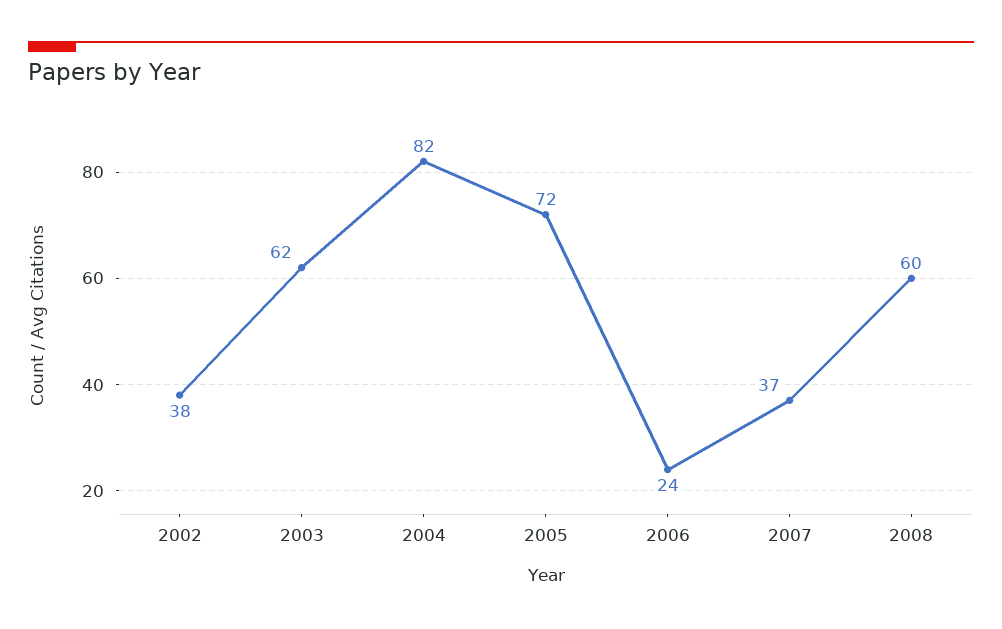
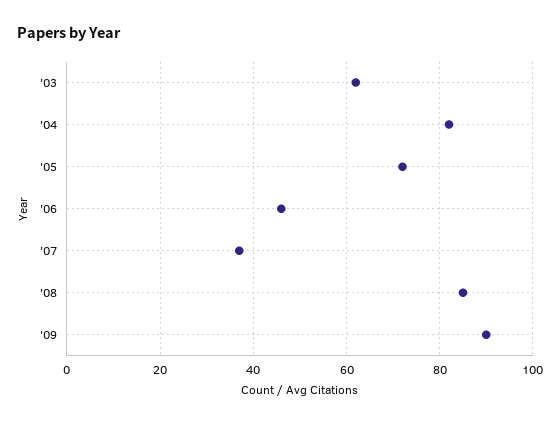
2002: 38 -> none
2006: 24 -> 45
2008: 60 -> 85
'09: none -> 90

